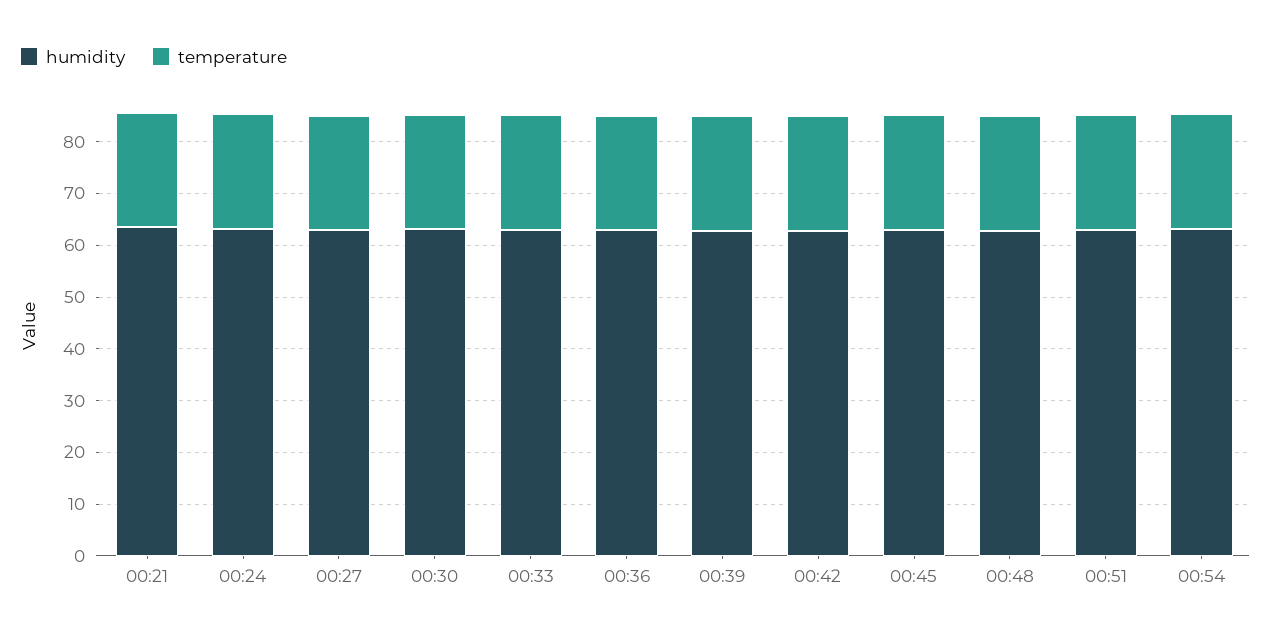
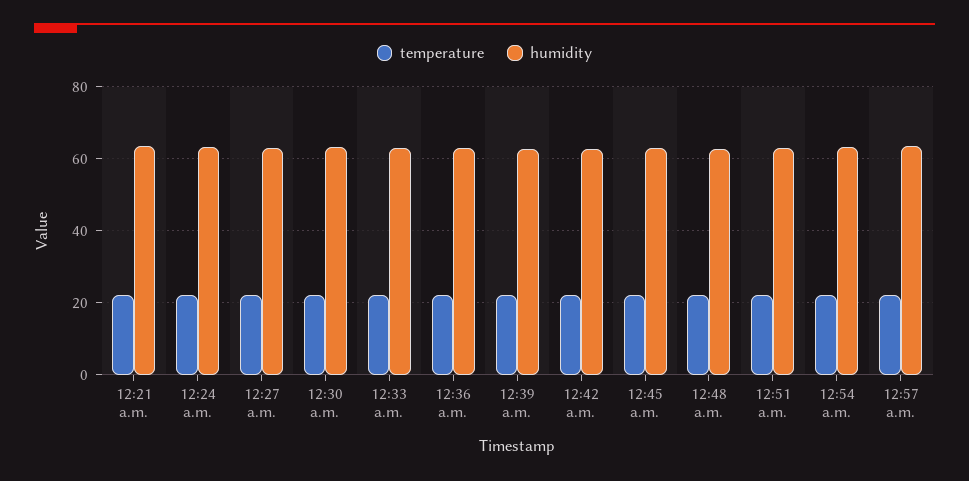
temperature, 12:57 a.m.: none -> 22
humidity, 12:57 a.m.: none -> 64

